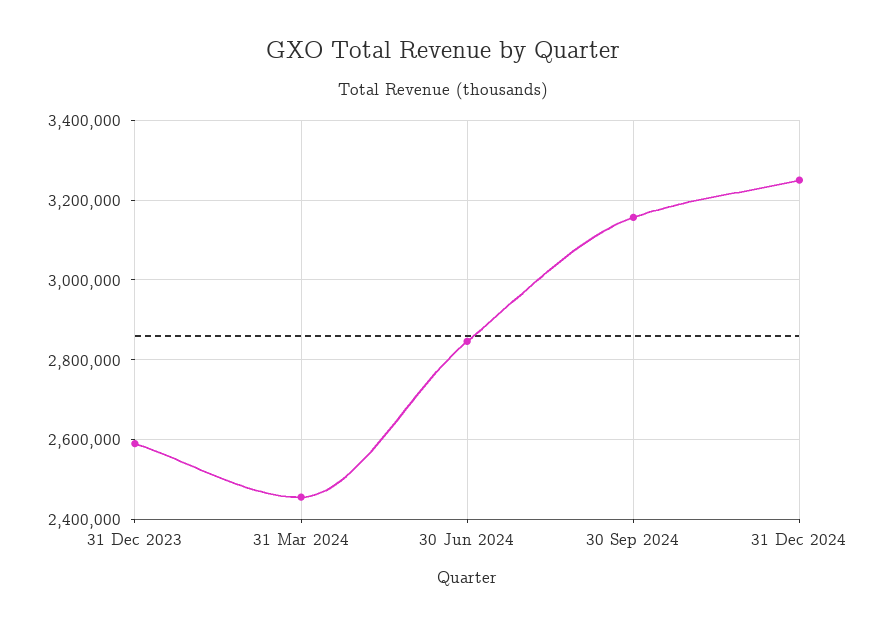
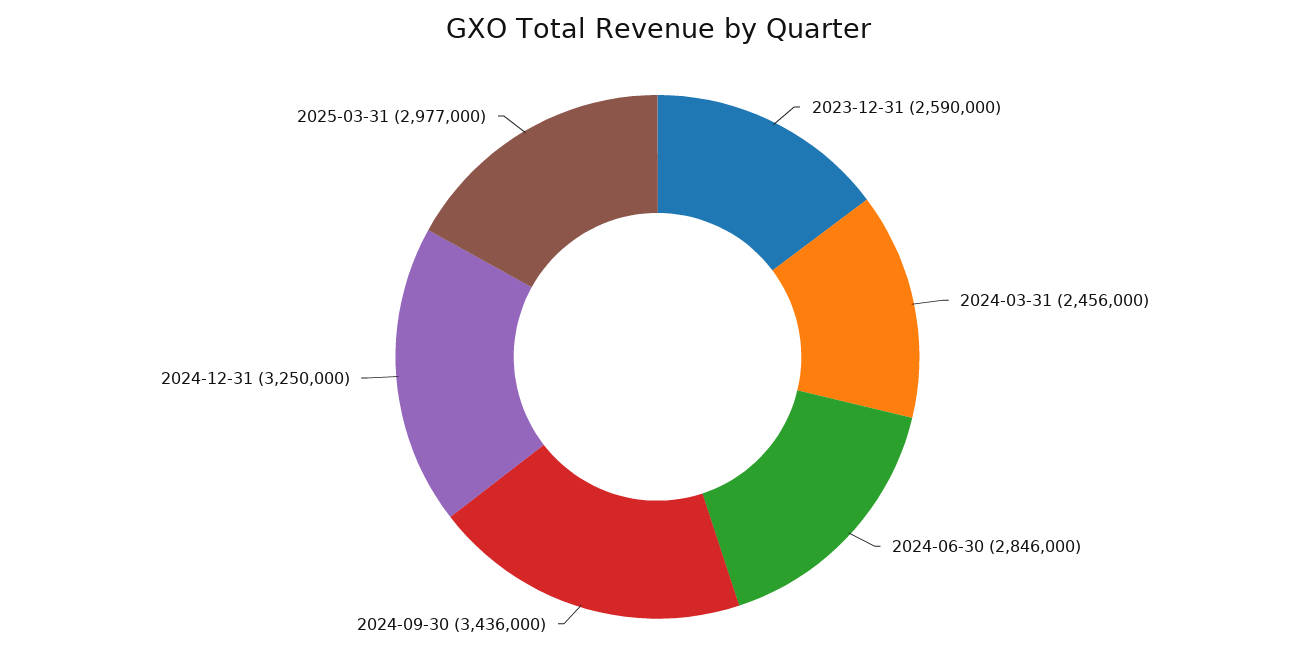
30 Sep 2024: 3160000 -> 3436000
2025-03-31: none -> 2977000

